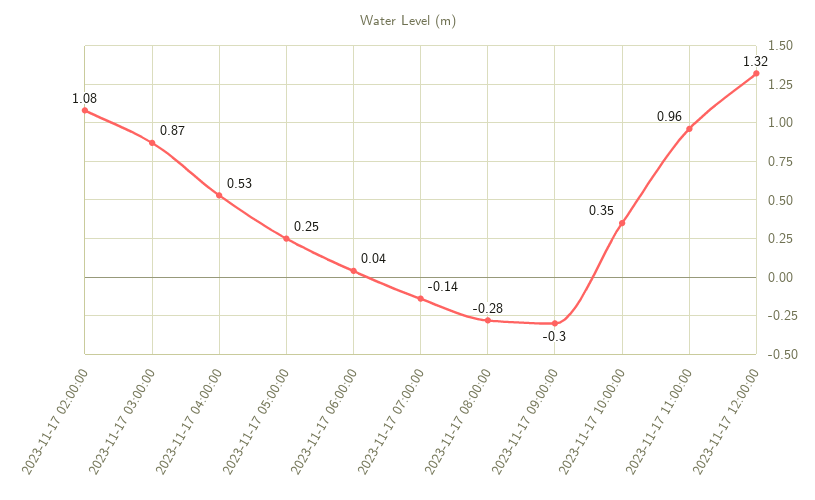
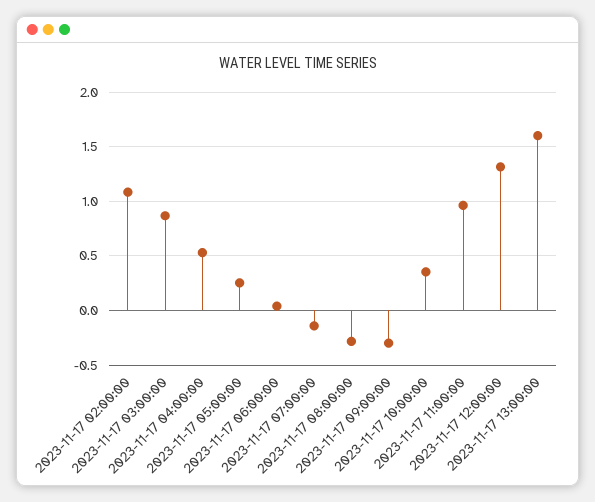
2023-11-17 13:00:00: none -> 1.6

